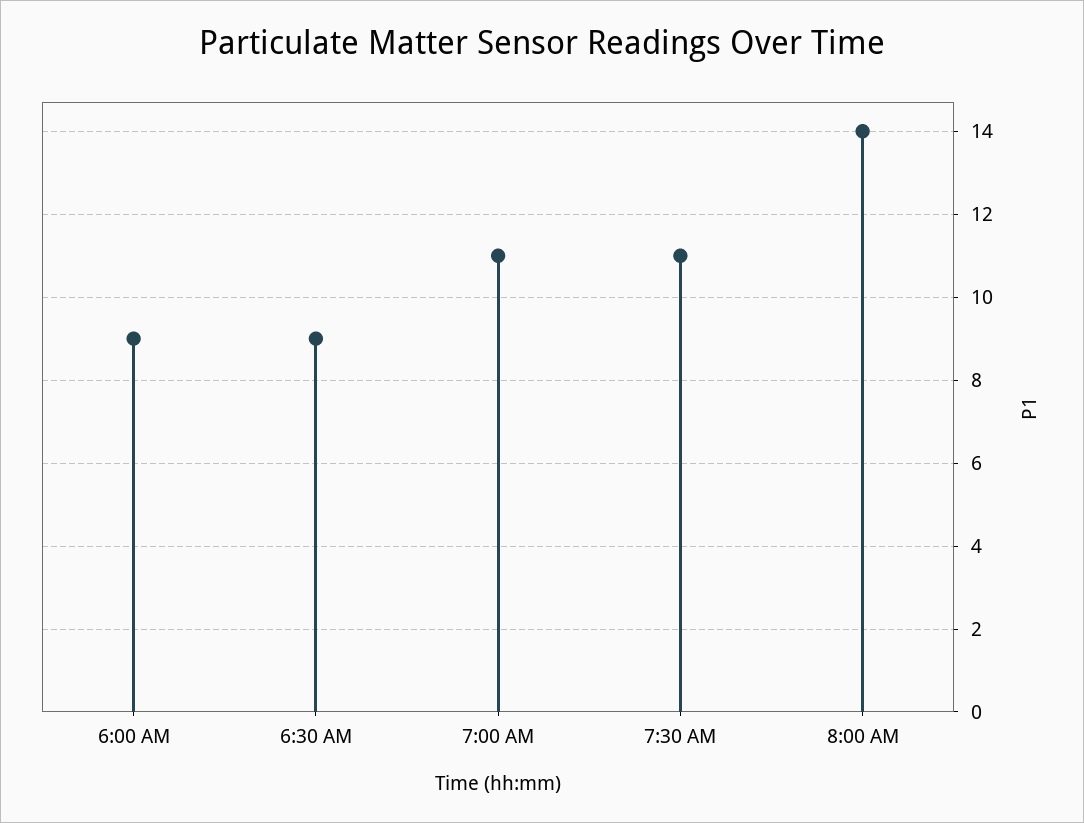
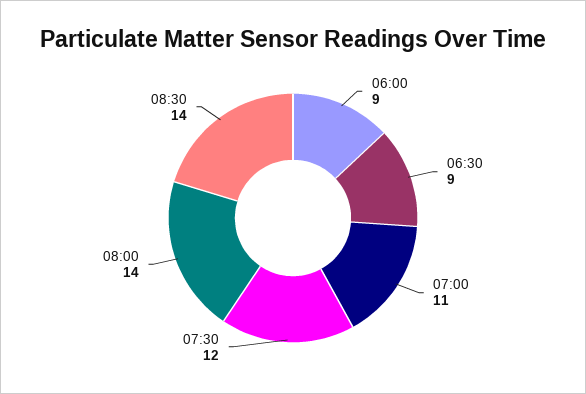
7:30 AM: 11 -> 12
08:30: none -> 14

